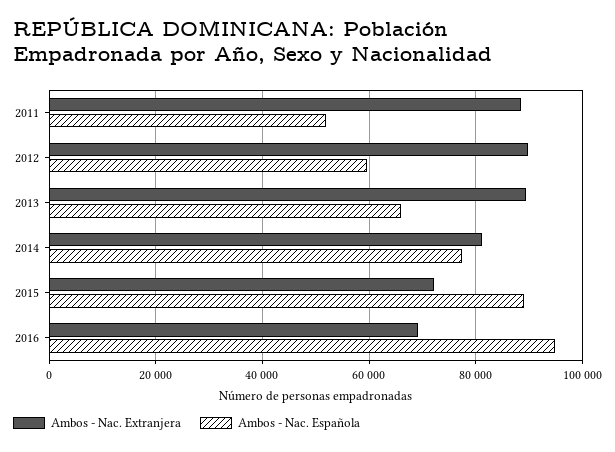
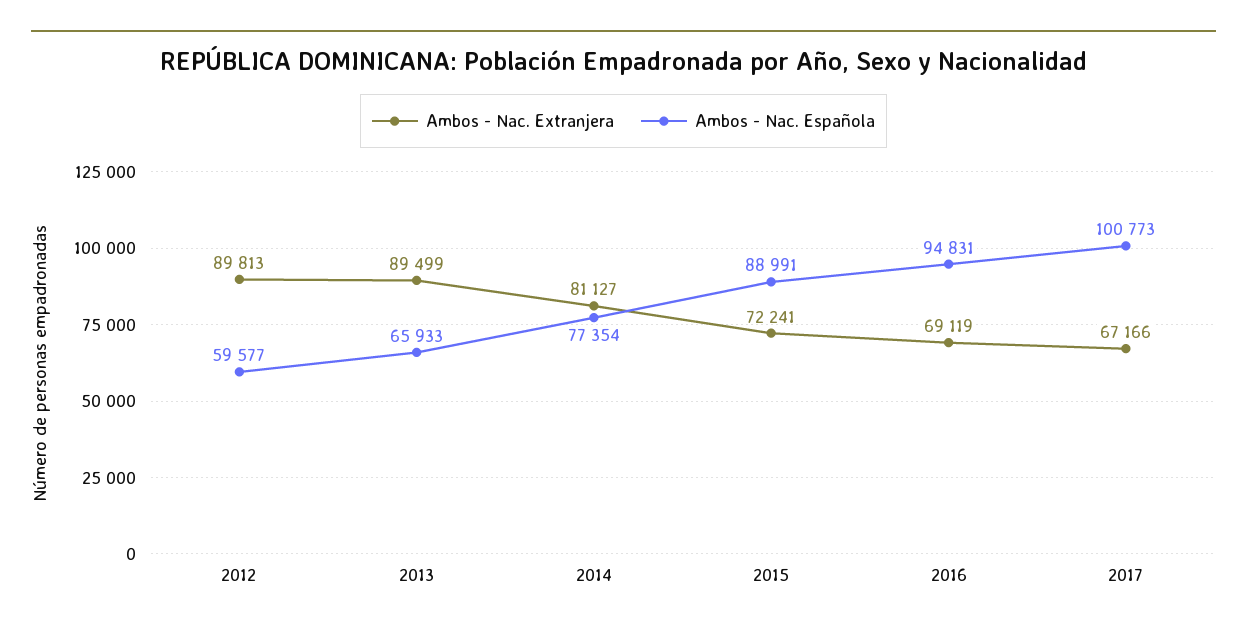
Ambos - Nac. Extranjera, 2011: 88000 -> none
Ambos - Nac. Española, 2011: 52000 -> none
Ambos - Nac. Extranjera, 2017: none -> 67166
Ambos - Nac. Española, 2017: none -> 100773

